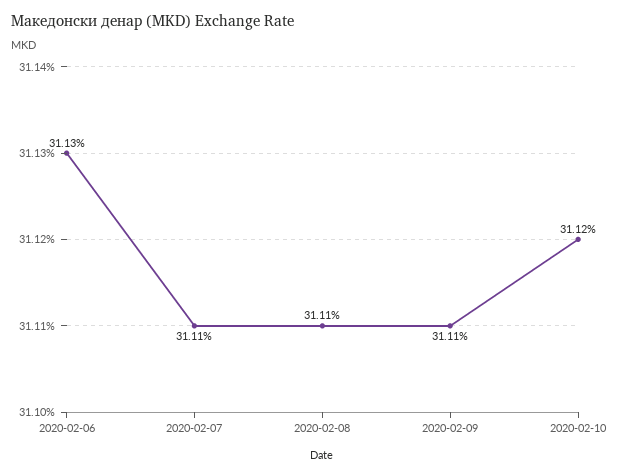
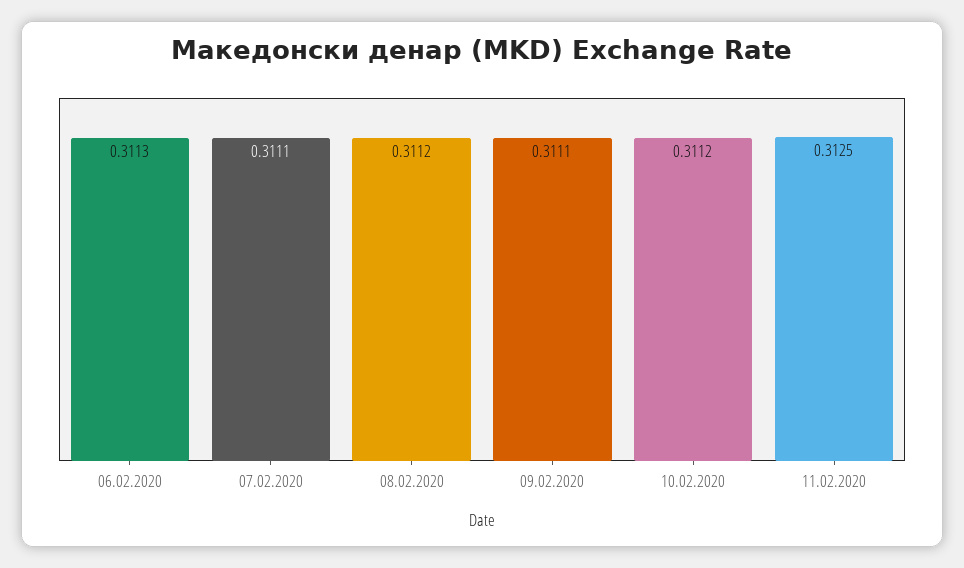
2020-02-08: 0.3111 -> 0.3112
11.02.2020: none -> 0.3125

